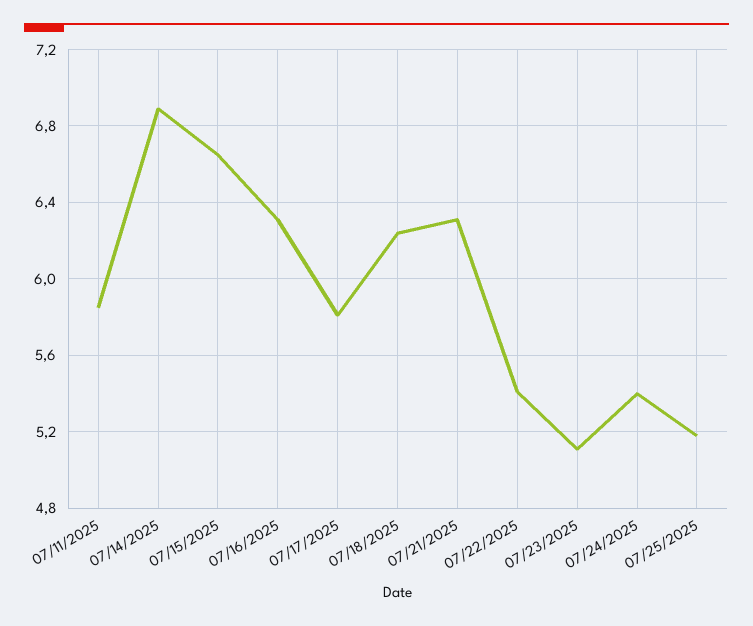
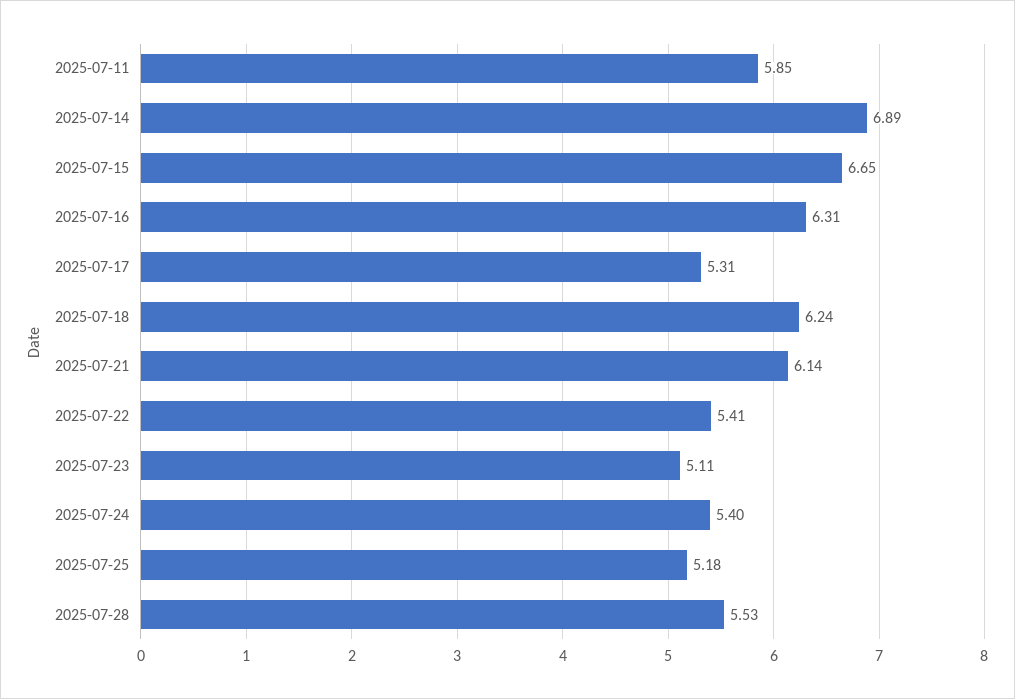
07/17/2025: 5.8 -> 5.31
07/21/2025: 6.3 -> 6.14
2025-07-28: none -> 5.53

